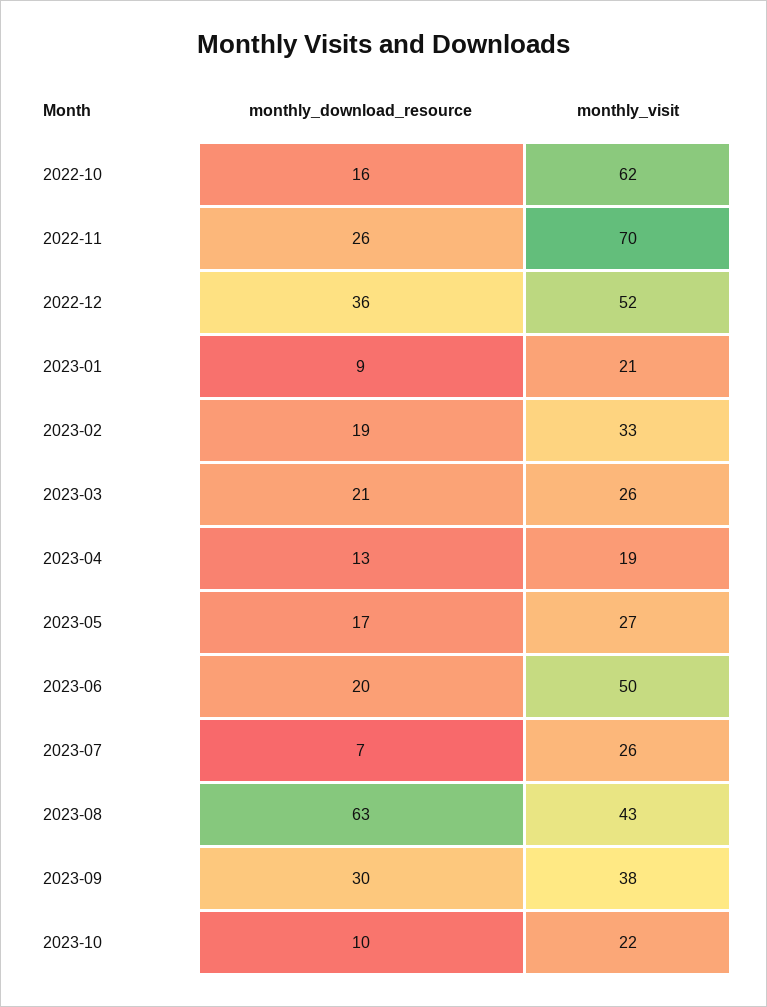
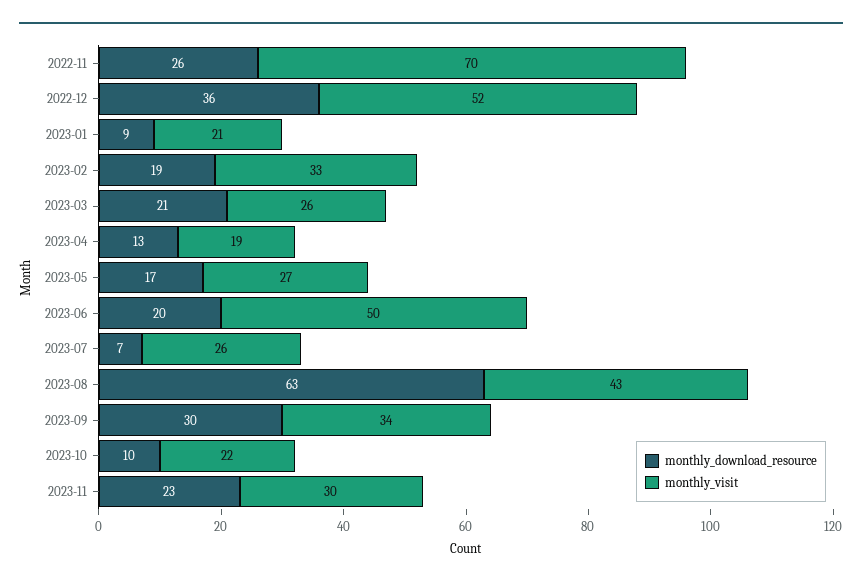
monthly_download_resource, 2022-10: 16 -> none
monthly_visit, 2022-10: 62 -> none
monthly_visit, 2023-09: 38 -> 34
monthly_download_resource, 2023-11: none -> 23
monthly_visit, 2023-11: none -> 30

